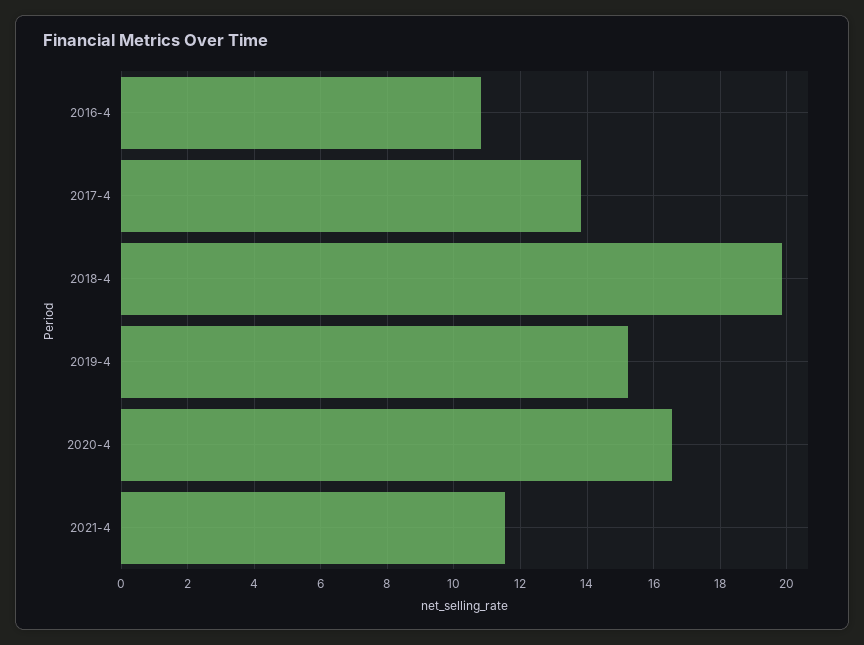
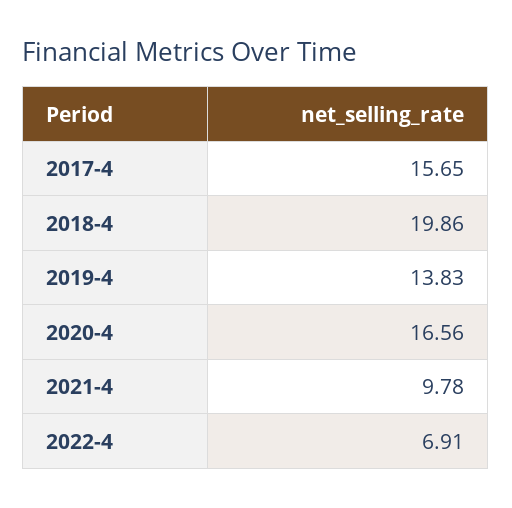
2016-4: 10.8 -> none
2017-4: 13.8 -> 15.65
2019-4: 15.2 -> 13.83
2021-4: 11.6 -> 9.78
2022-4: none -> 6.91

